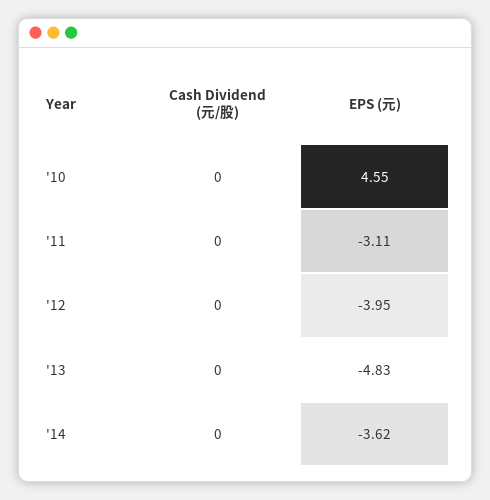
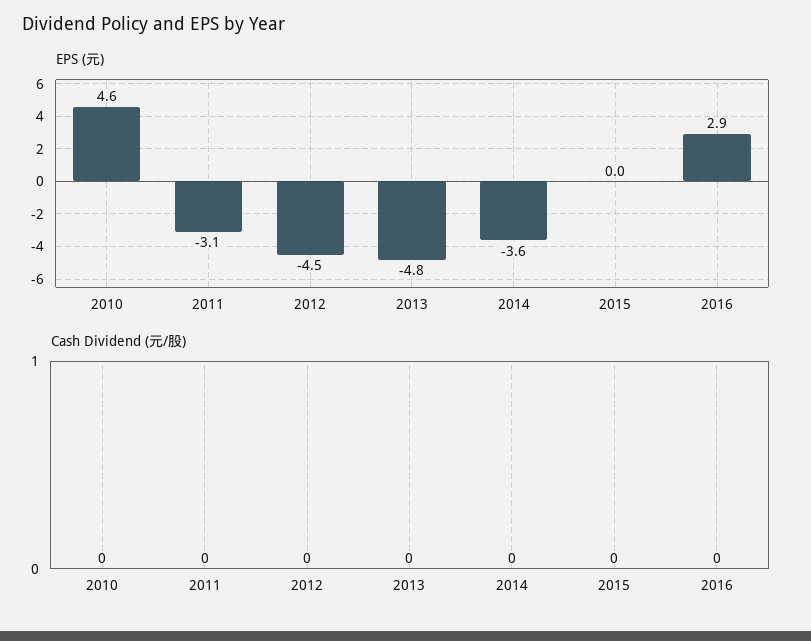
EPS (元), '12: -3.95 -> -4.5
EPS (元), 2015: none -> 0
EPS (元), 2016: none -> 2.9
Cash Dividend (元/股), 2015: none -> 0
Cash Dividend (元/股), 2016: none -> 0

